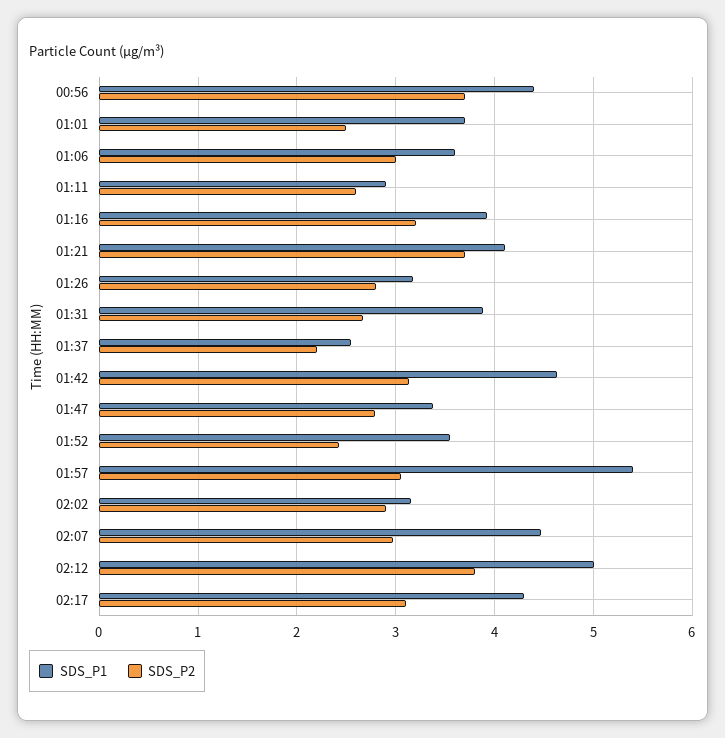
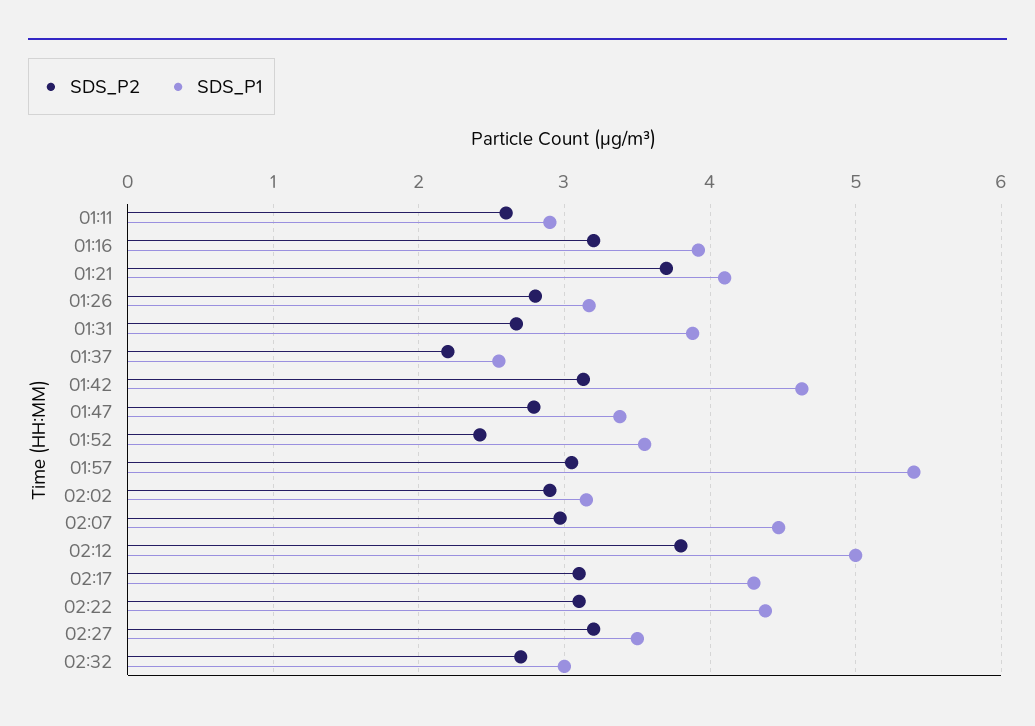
SDS_P1, 00:56: 4.4 -> none
SDS_P2, 00:56: 3.7 -> none
SDS_P1, 01:01: 3.7 -> none
SDS_P2, 01:01: 2.5 -> none
SDS_P1, 01:06: 3.6 -> none
SDS_P2, 01:06: 3 -> none
SDS_P2, 02:22: none -> 3.1
SDS_P1, 02:22: none -> 4.4
SDS_P2, 02:27: none -> 3.2
SDS_P1, 02:27: none -> 3.5
SDS_P2, 02:32: none -> 2.7
SDS_P1, 02:32: none -> 3

